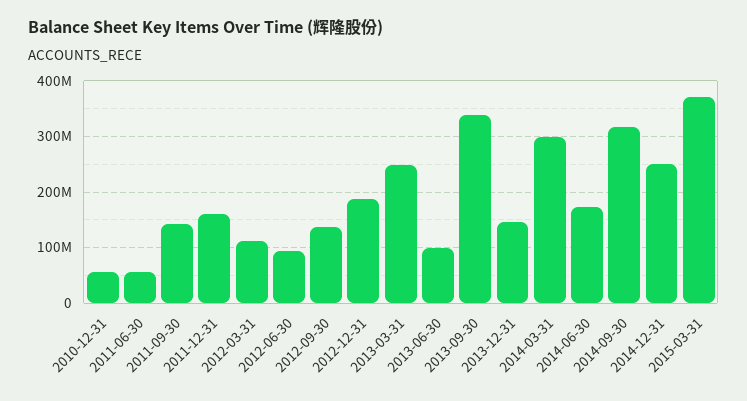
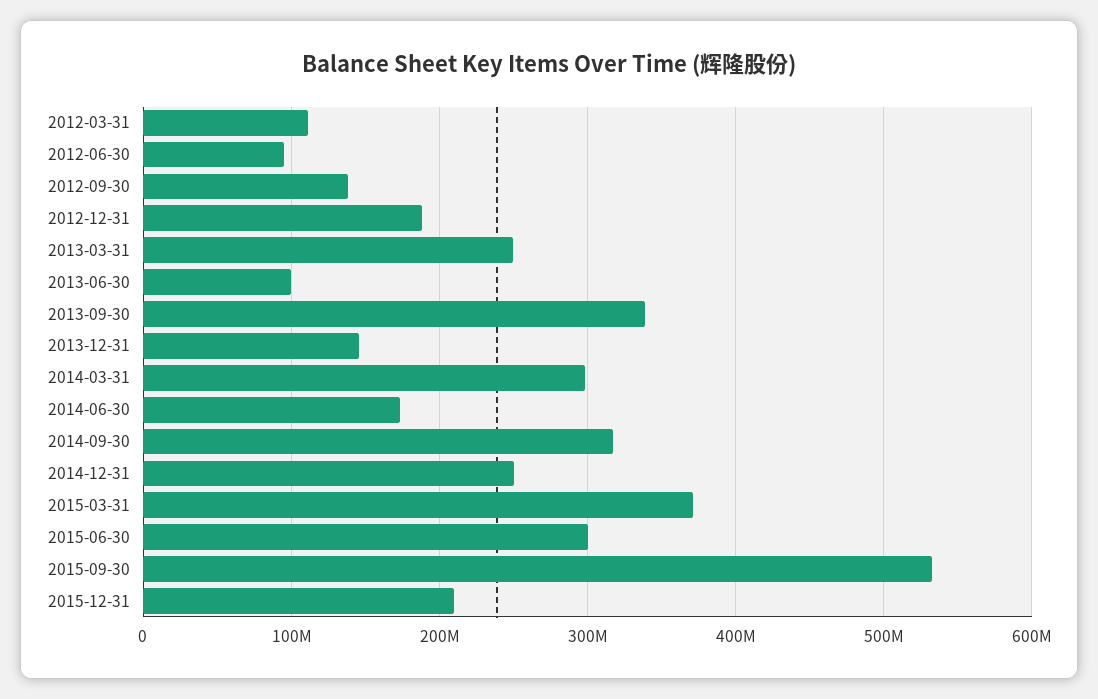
2010-12-31: 60000000 -> none
2011-06-30: 60000000 -> none
2011-09-30: 140000000 -> none
2011-12-31: 160000000 -> none
2015-06-30: none -> 300000000
2015-09-30: none -> 530000000
2015-12-31: none -> 210000000

